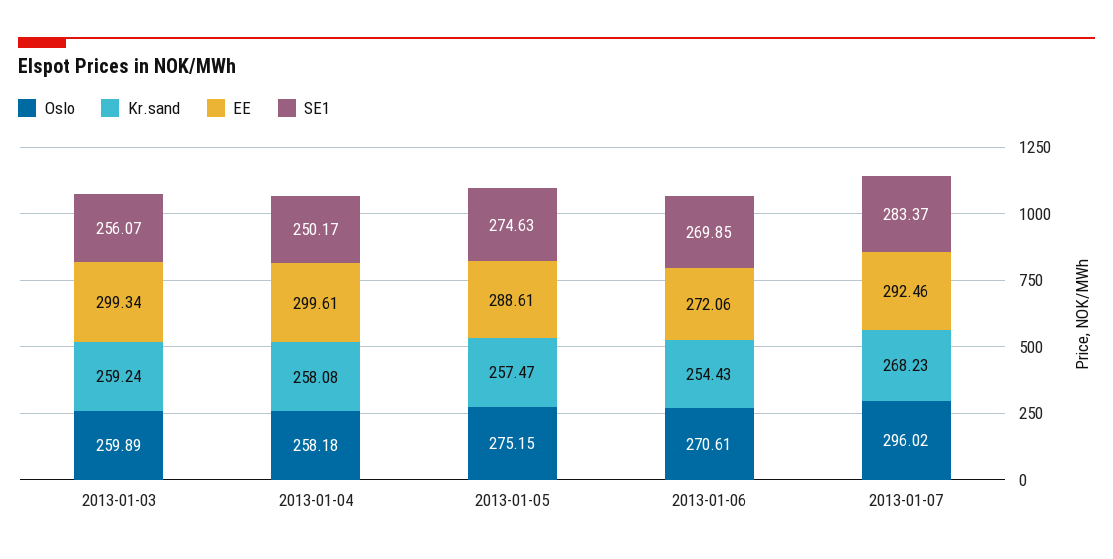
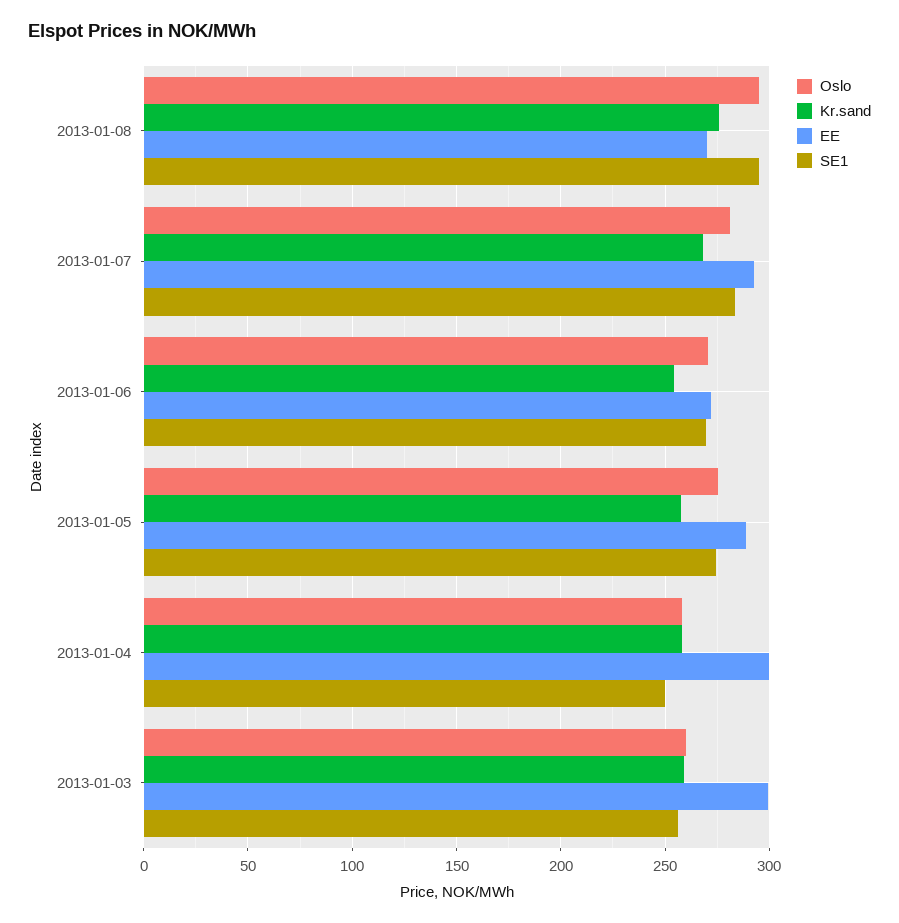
Oslo, 2013-01-07: 296.02 -> 280
Oslo, 2013-01-08: none -> 295
Kr.sand, 2013-01-08: none -> 275
EE, 2013-01-08: none -> 270
SE1, 2013-01-08: none -> 295

